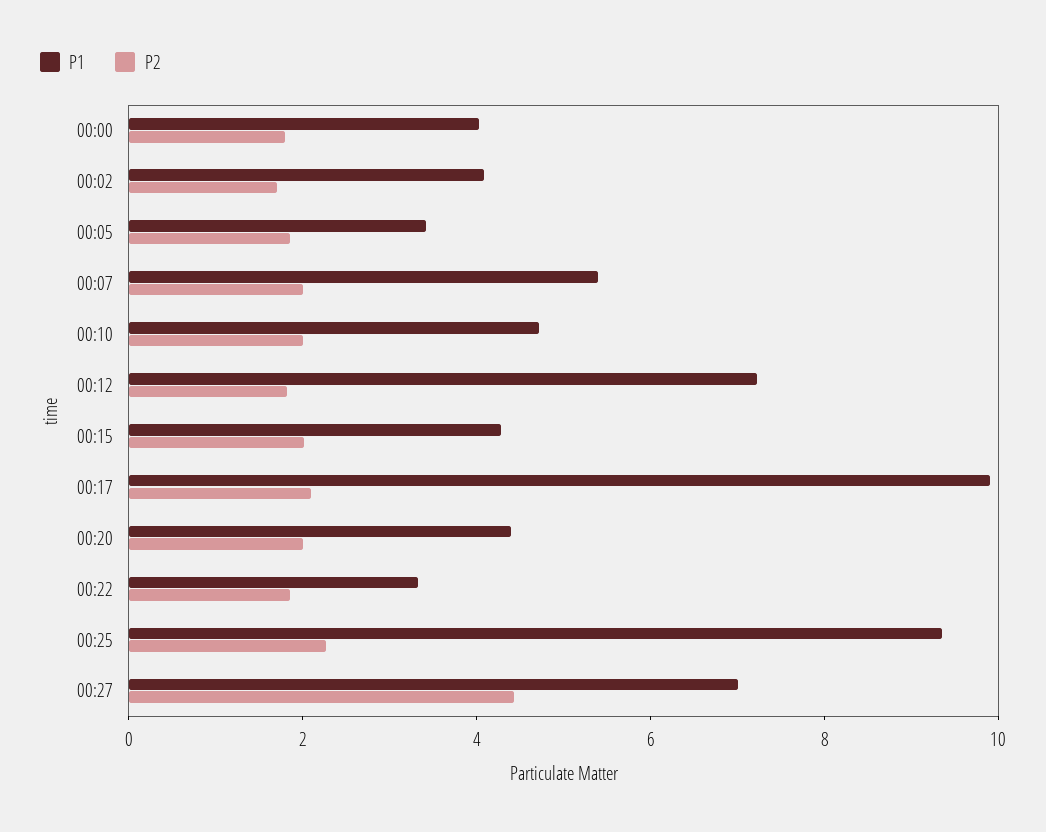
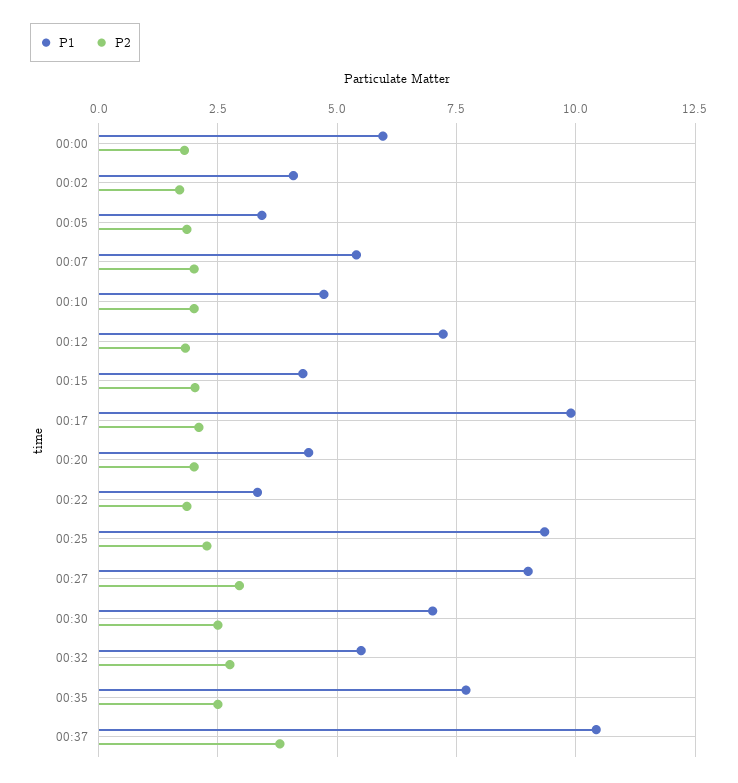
P1, 00:00: 4 -> 6
P1, 00:27: 7 -> 9
P2, 00:27: 4.5 -> 3
P1, 00:30: none -> 7
P2, 00:30: none -> 2.5
P1, 00:32: none -> 5.5
P2, 00:32: none -> 2.75
P1, 00:35: none -> 7.75
P2, 00:35: none -> 2.5
P1, 00:37: none -> 10.5
P2, 00:37: none -> 3.75

